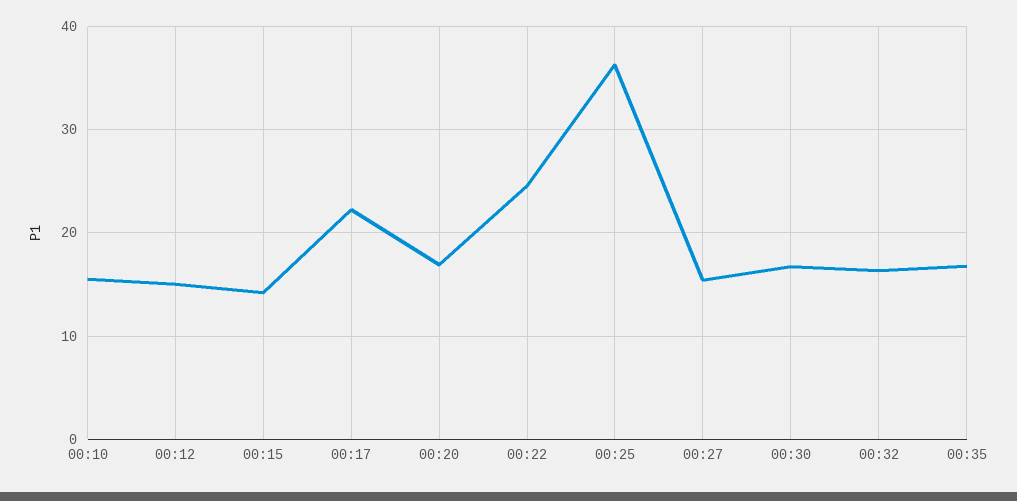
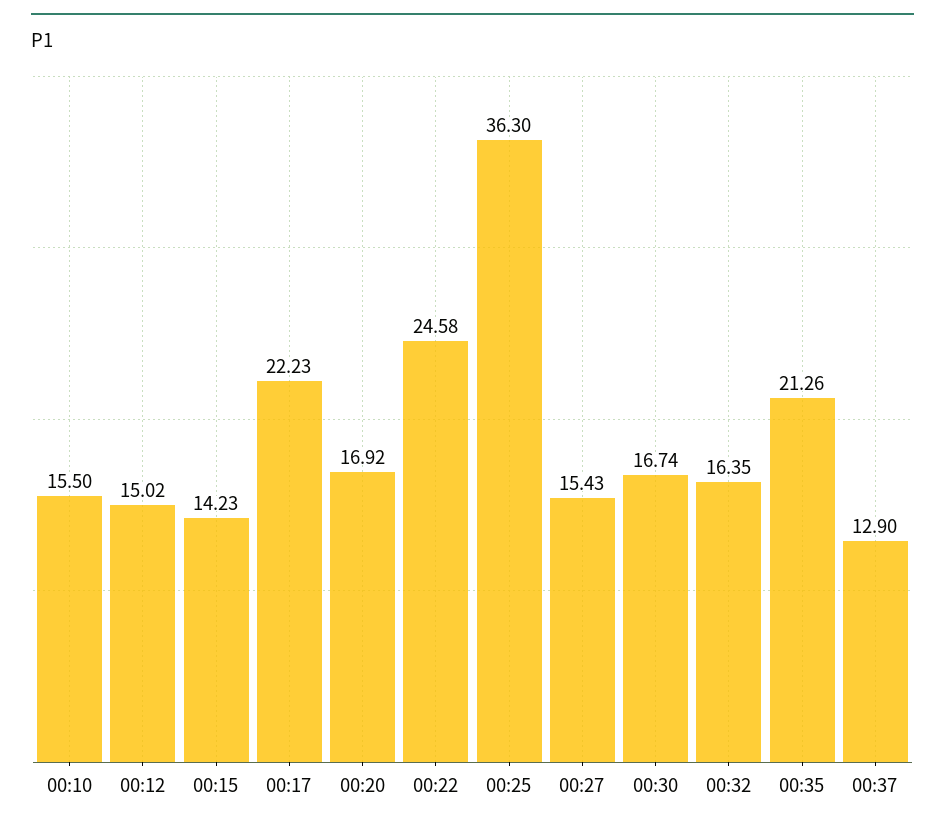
00:35: 17 -> 21.26
00:37: none -> 12.9

